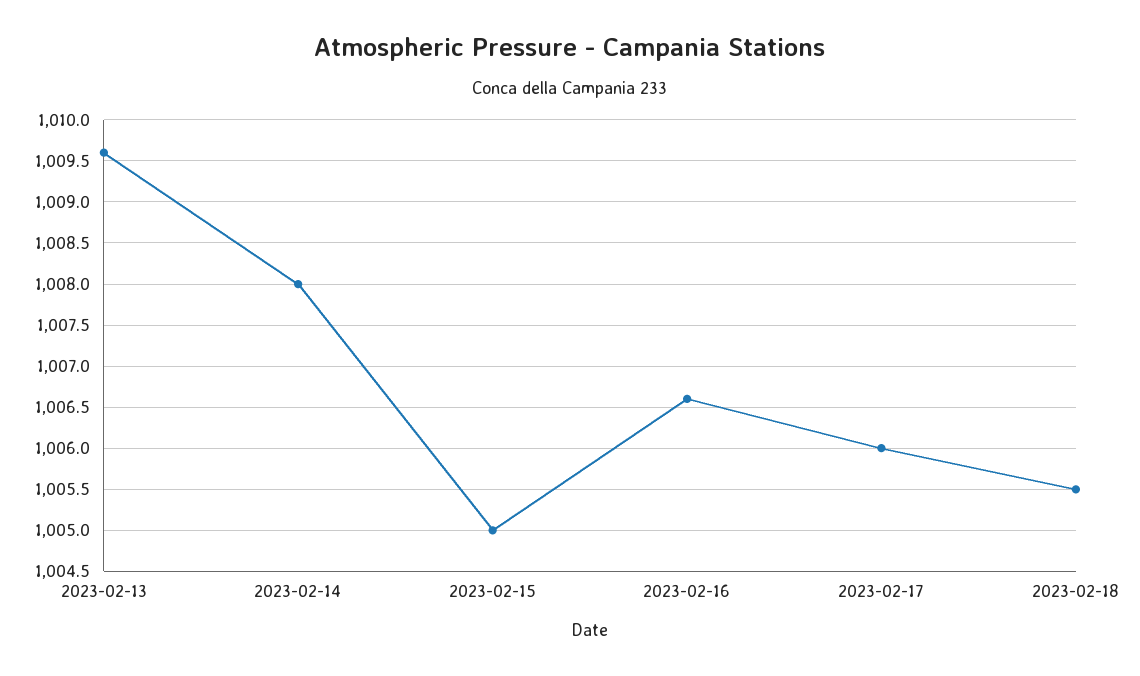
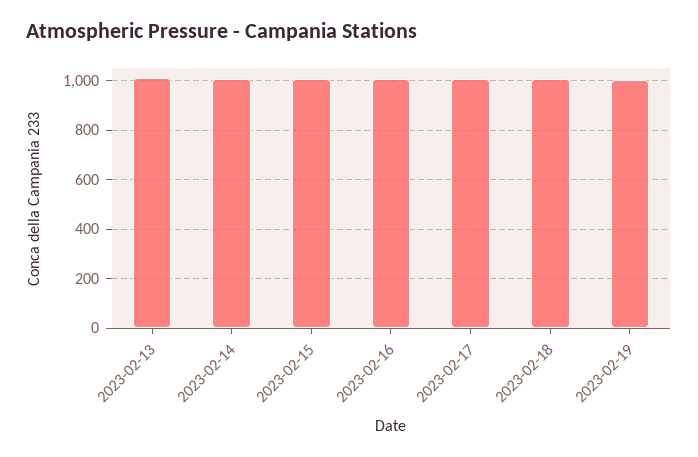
2023-02-19: none -> 1000

